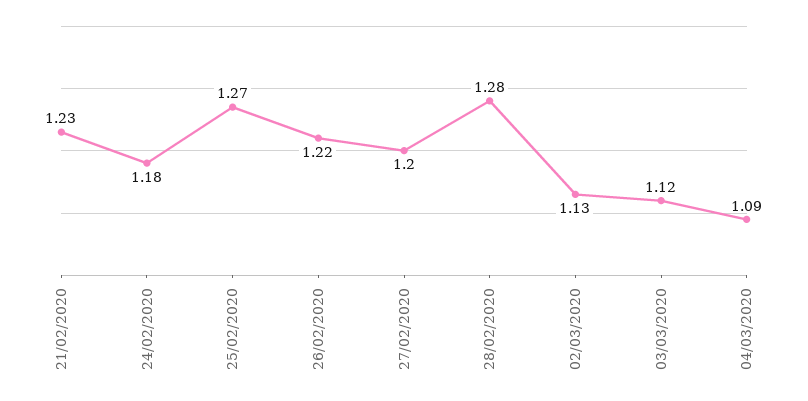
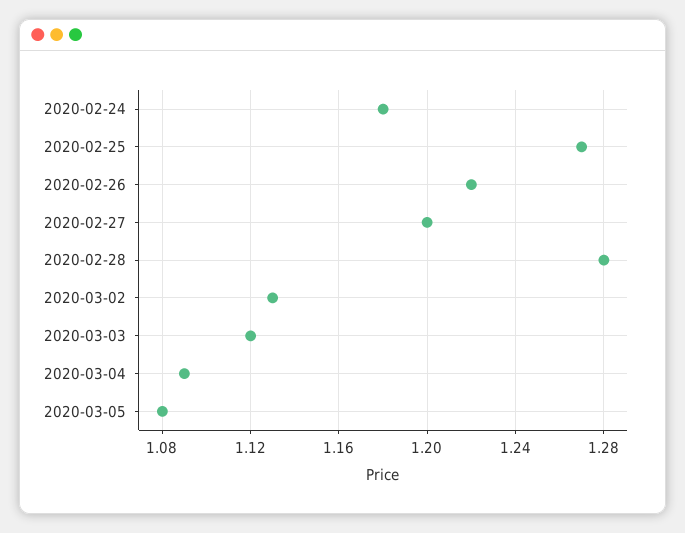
21/02/2020: 1.23 -> none
2020-03-05: none -> 1.08

